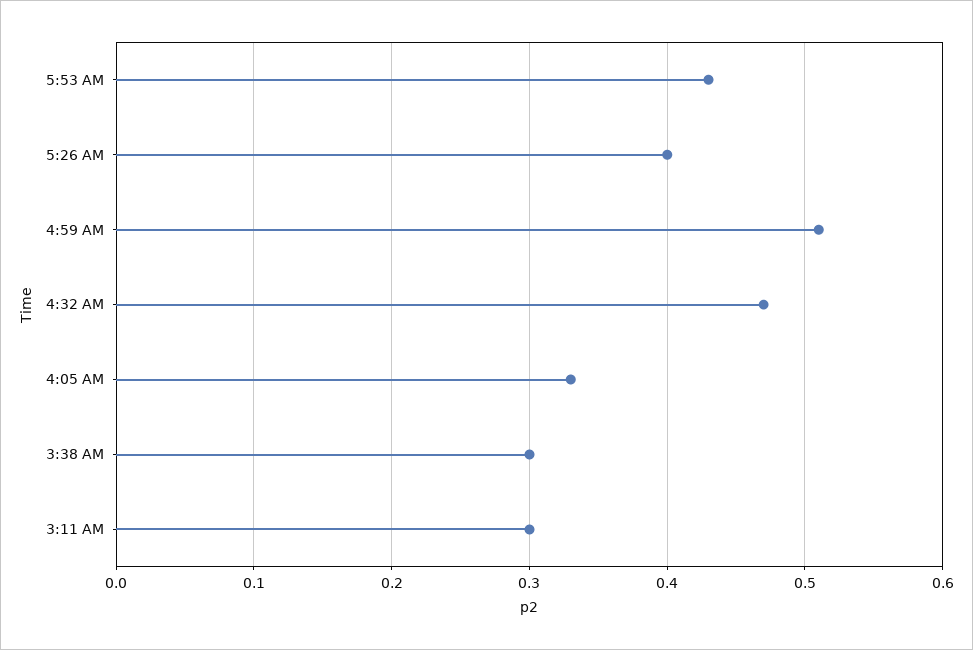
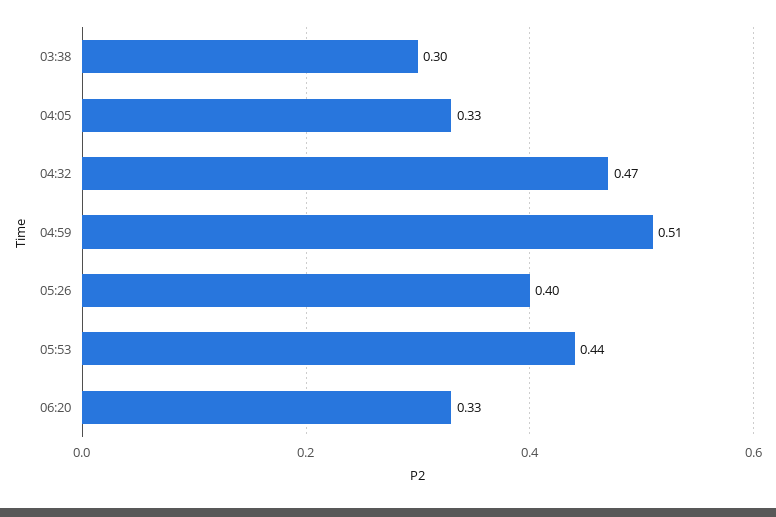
5:53 AM: 0.43 -> 0.44
3:11 AM: 0.3 -> none
06:20: none -> 0.33

